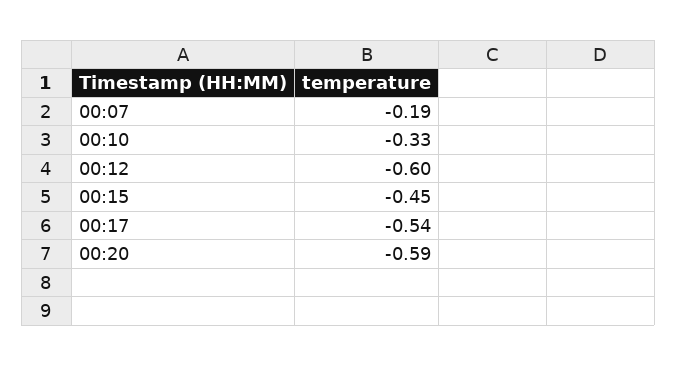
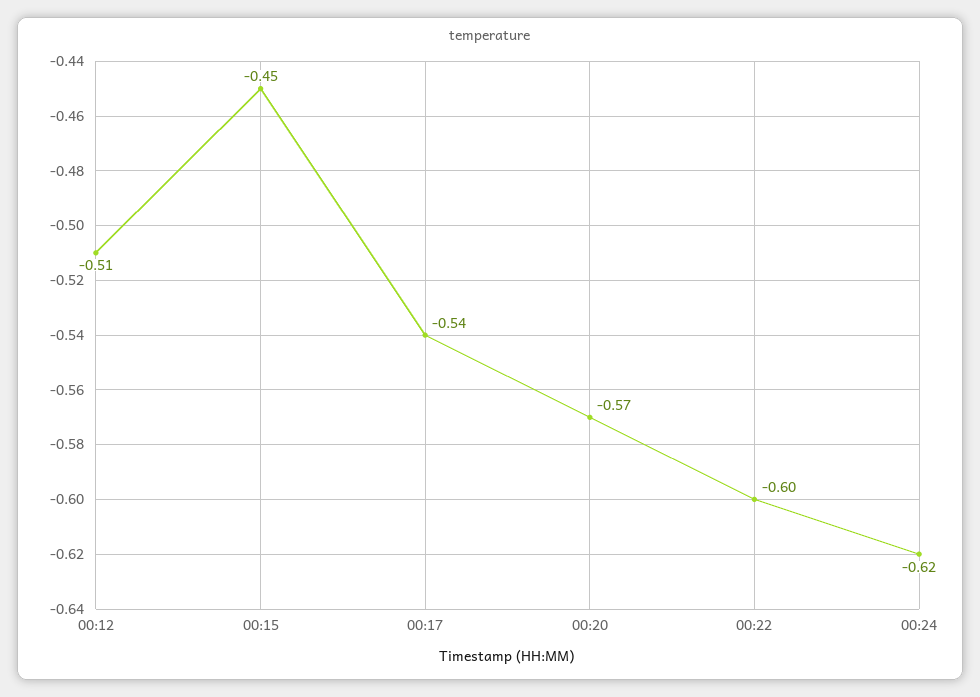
00:07: -0.19 -> none
00:10: -0.33 -> none
00:12: -0.6 -> -0.51
00:20: -0.59 -> -0.57
00:22: none -> -0.6
00:24: none -> -0.62

